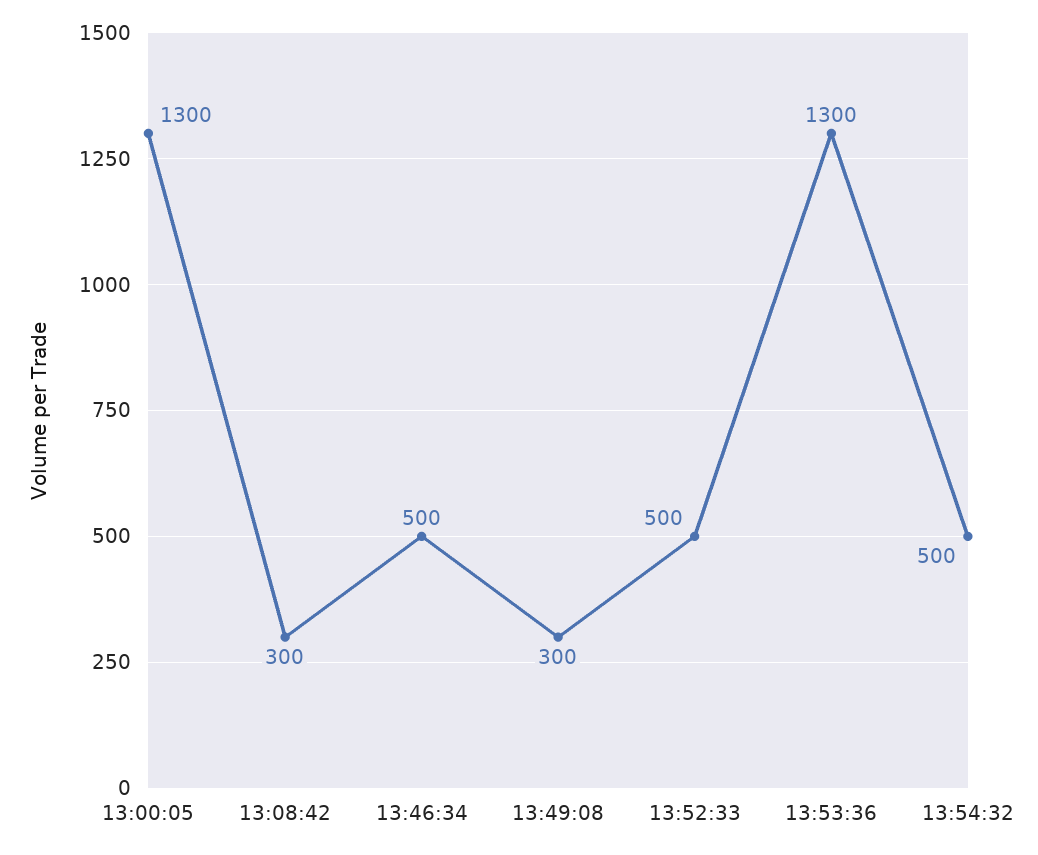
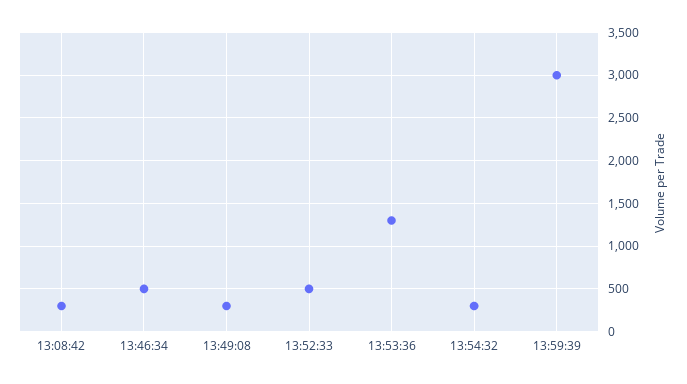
13:00:05: 1300 -> none
13:54:32: 500 -> 300
13:59:39: none -> 3000

